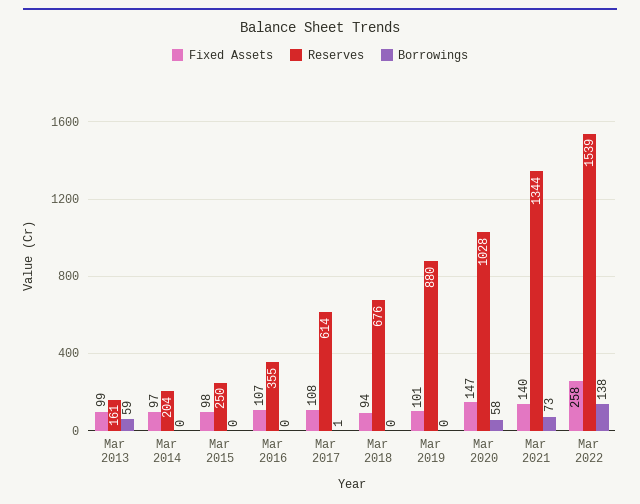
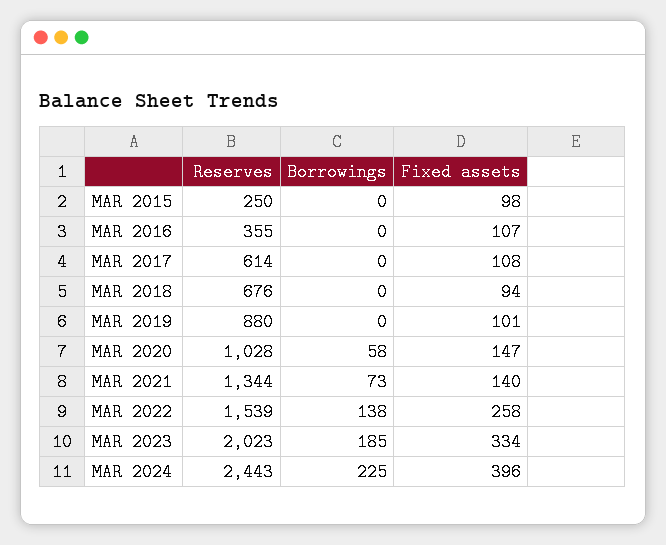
Fixed Assets, Mar 2013: 99 -> none
Reserves, Mar 2013: 161 -> none
Borrowings, Mar 2013: 59 -> none
Fixed Assets, Mar 2014: 97 -> none
Reserves, Mar 2014: 204 -> none
Borrowings, Mar 2014: 0 -> none
Borrowings, Mar 2017: 1 -> 0
Reserves, MAR 2023: none -> 2023
Borrowings, MAR 2023: none -> 185
Fixed Assets, MAR 2023: none -> 334
Reserves, MAR 2024: none -> 2443
Borrowings, MAR 2024: none -> 225
Fixed Assets, MAR 2024: none -> 396

